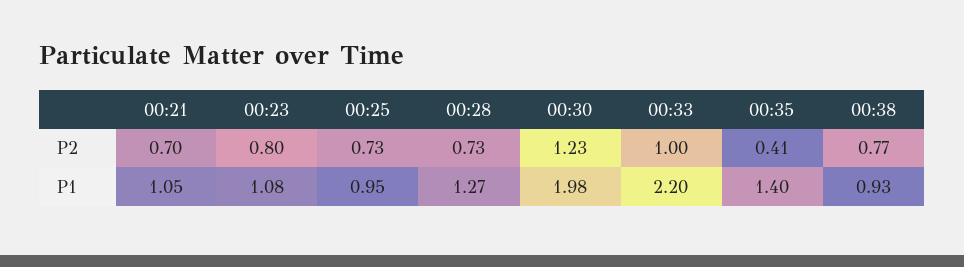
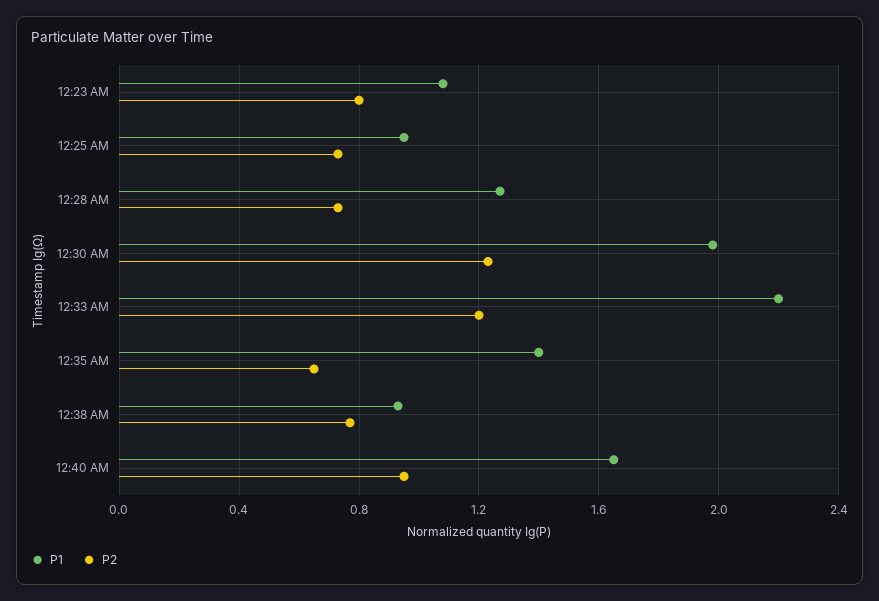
P2, 00:21: 0.7 -> none
P2, 00:33: 1 -> 1.2
P2, 00:35: 0.41 -> 0.65
P1, 00:21: 1.05 -> none
P1, 12:40 AM: none -> 1.65
P2, 12:40 AM: none -> 0.95

